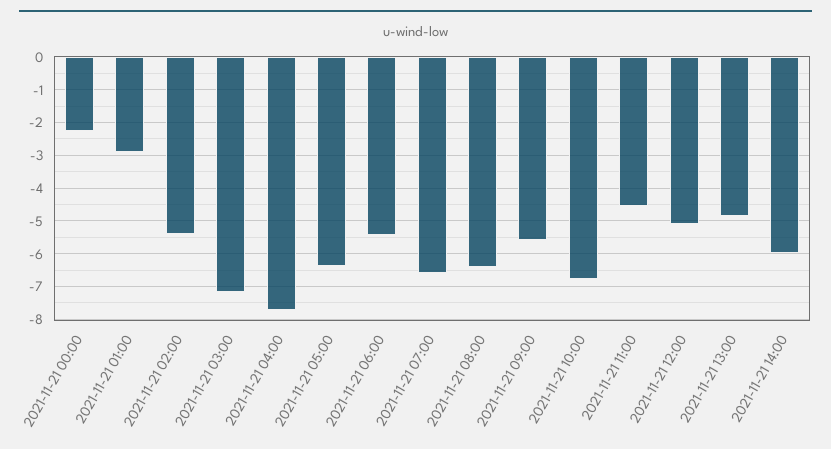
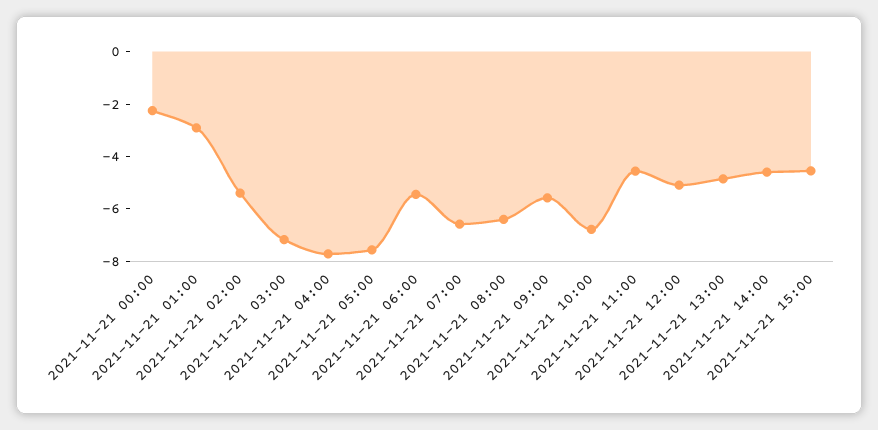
2021-11-21 05:00: -6.4 -> -7.5
2021-11-21 14:00: -6 -> -4.5
2021-11-21 15:00: none -> -4.5

